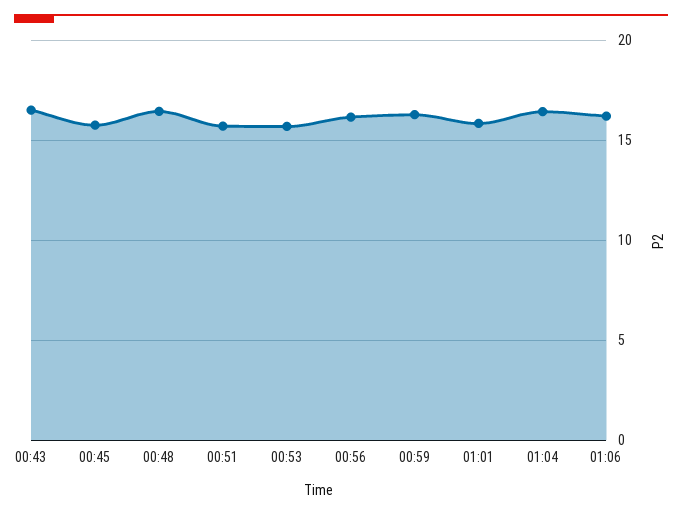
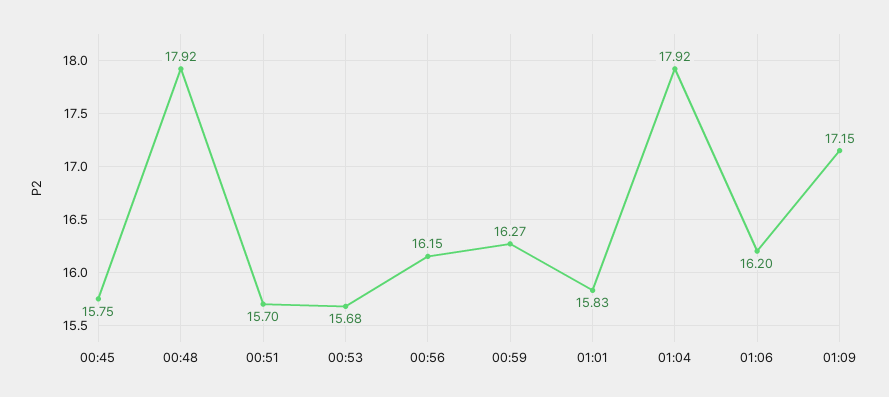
00:43: 16.5 -> none
00:48: 16.5 -> 17.92
01:04: 16.5 -> 17.92
01:09: none -> 17.15

